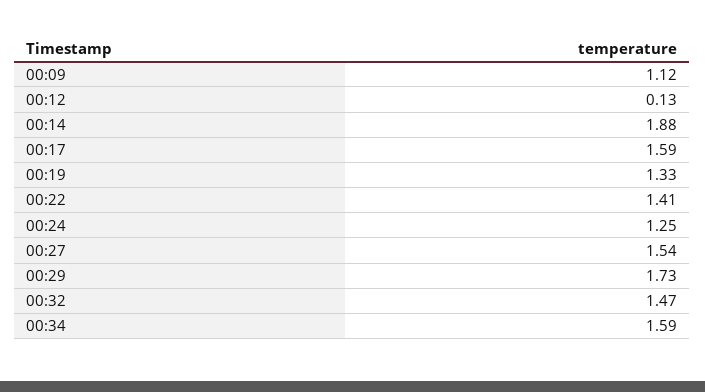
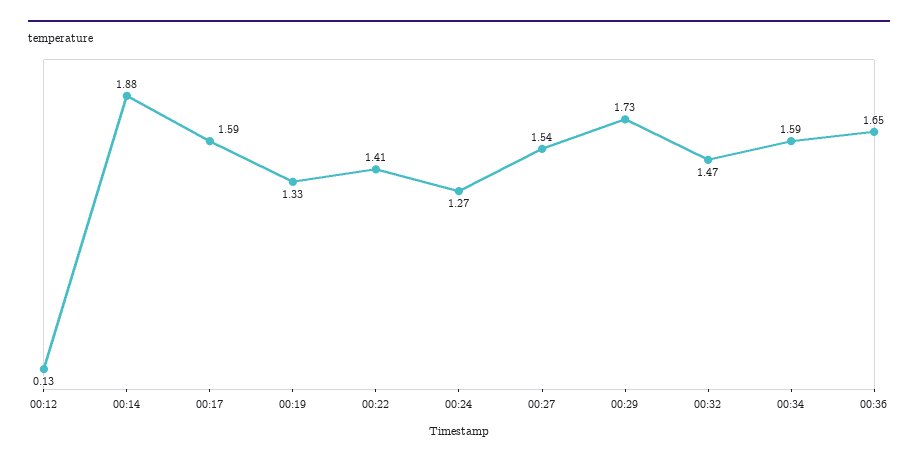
00:09: 1.12 -> none
00:24: 1.25 -> 1.27
00:36: none -> 1.65

